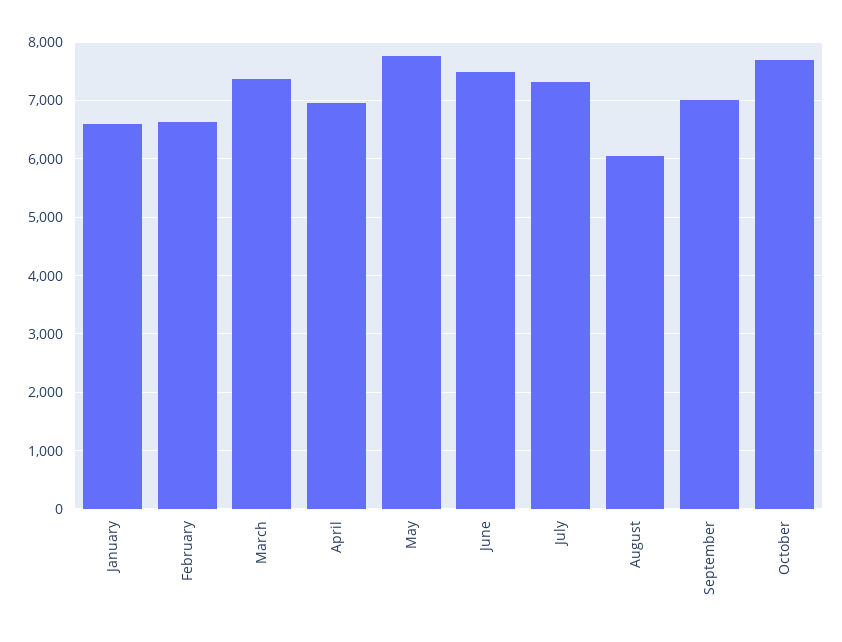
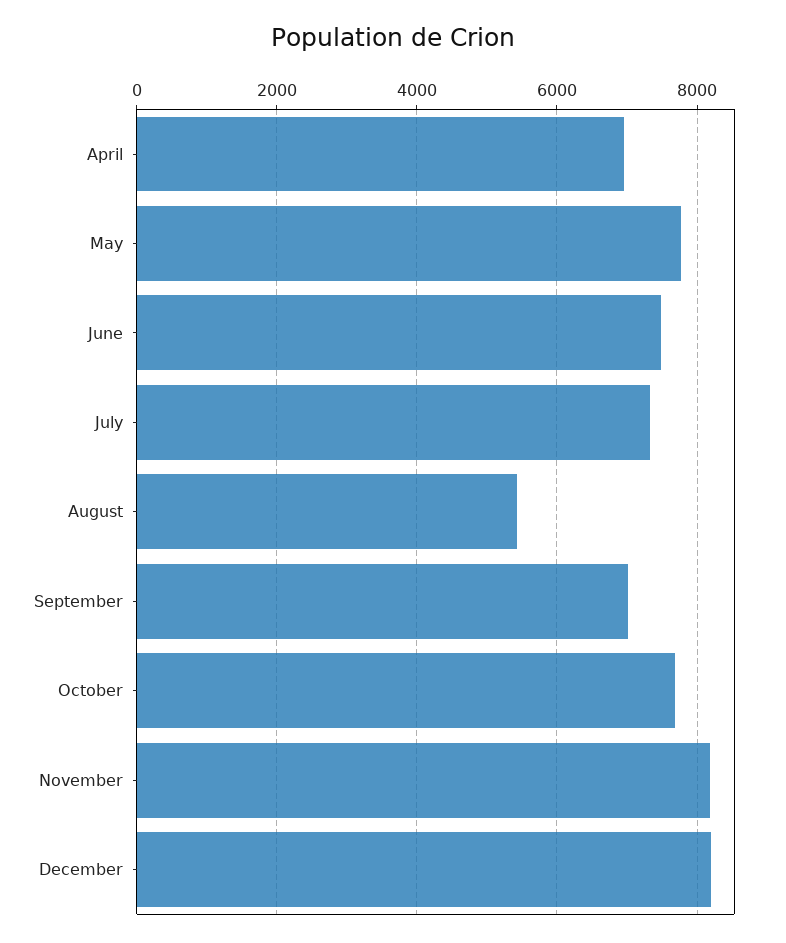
January: 6600 -> none
February: 6600 -> none
March: 7400 -> none
August: 6000 -> 5400
November: none -> 8200
December: none -> 8200

